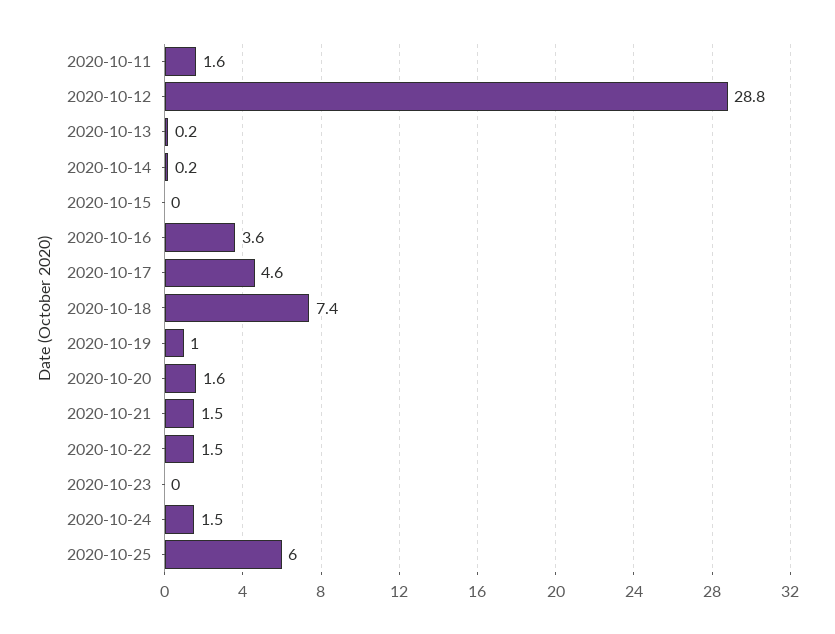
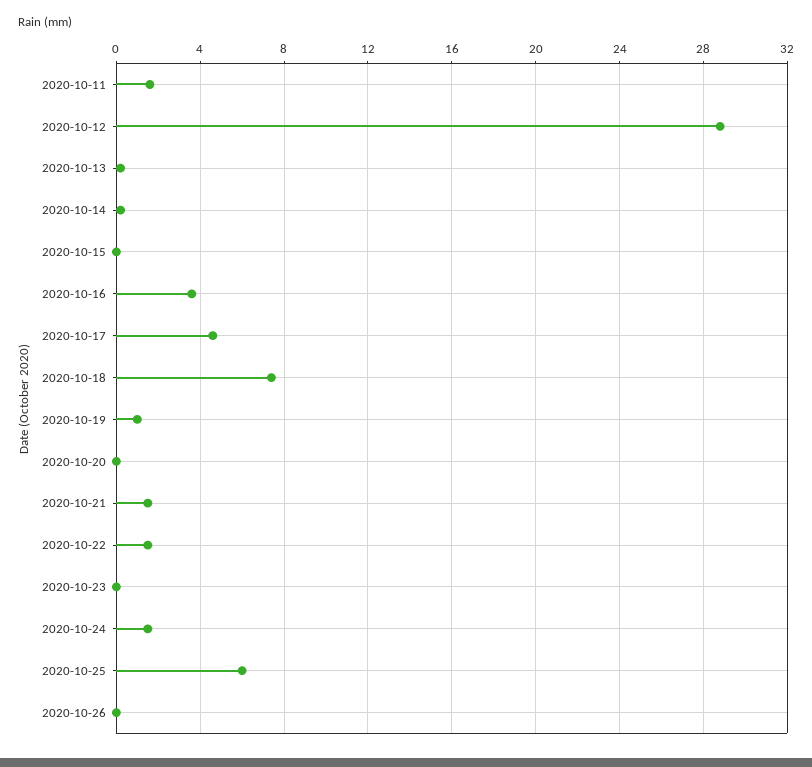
2020-10-20: 1.6 -> 0
2020-10-26: none -> 0

